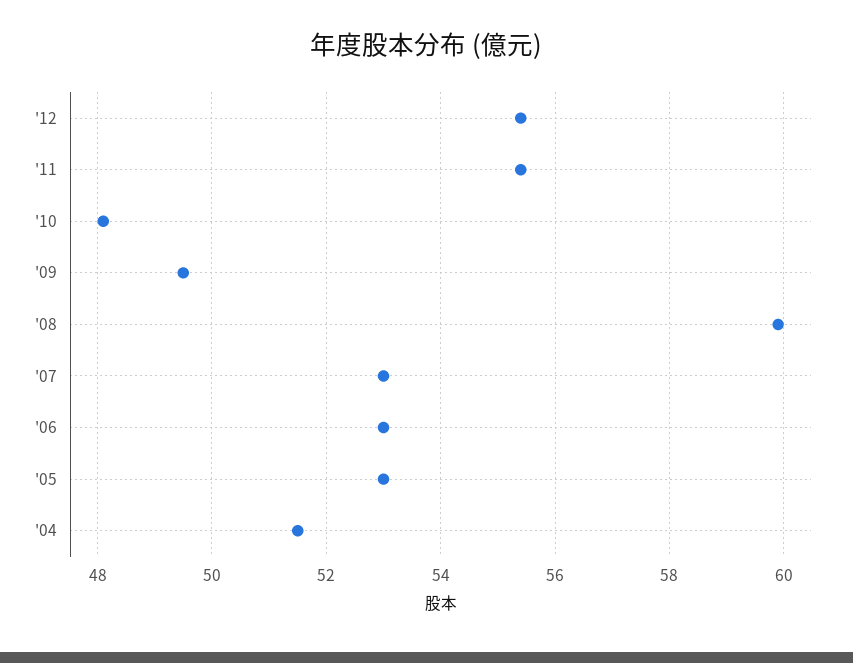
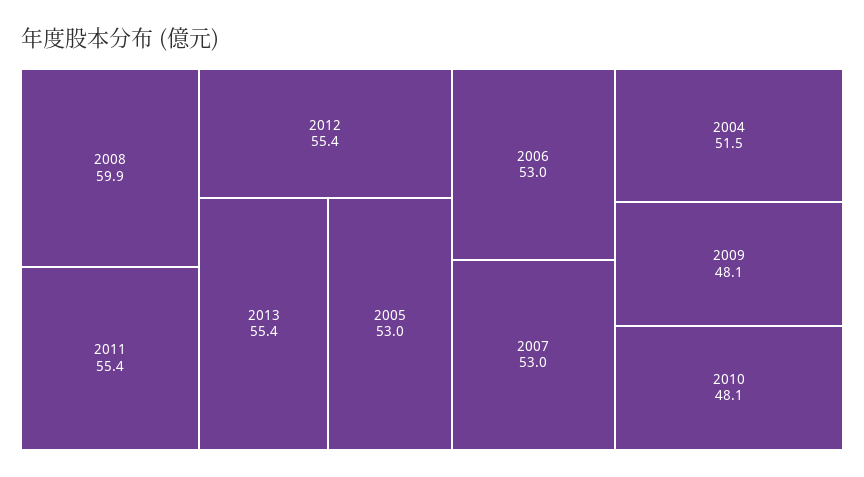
'09: 49.5 -> 48.1
2013: none -> 55.4

